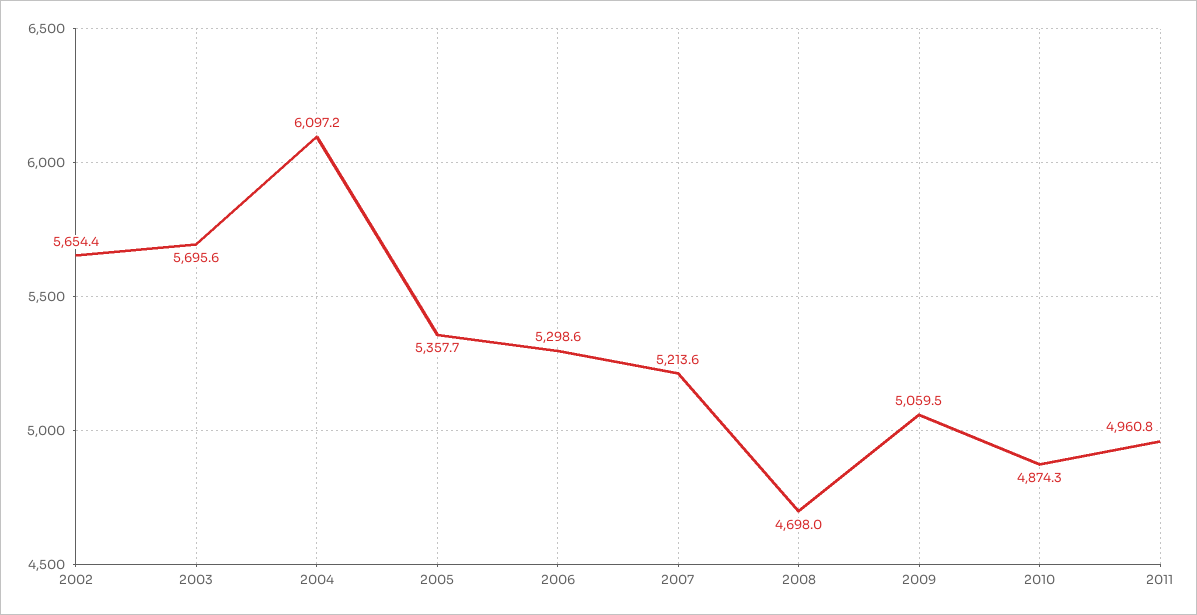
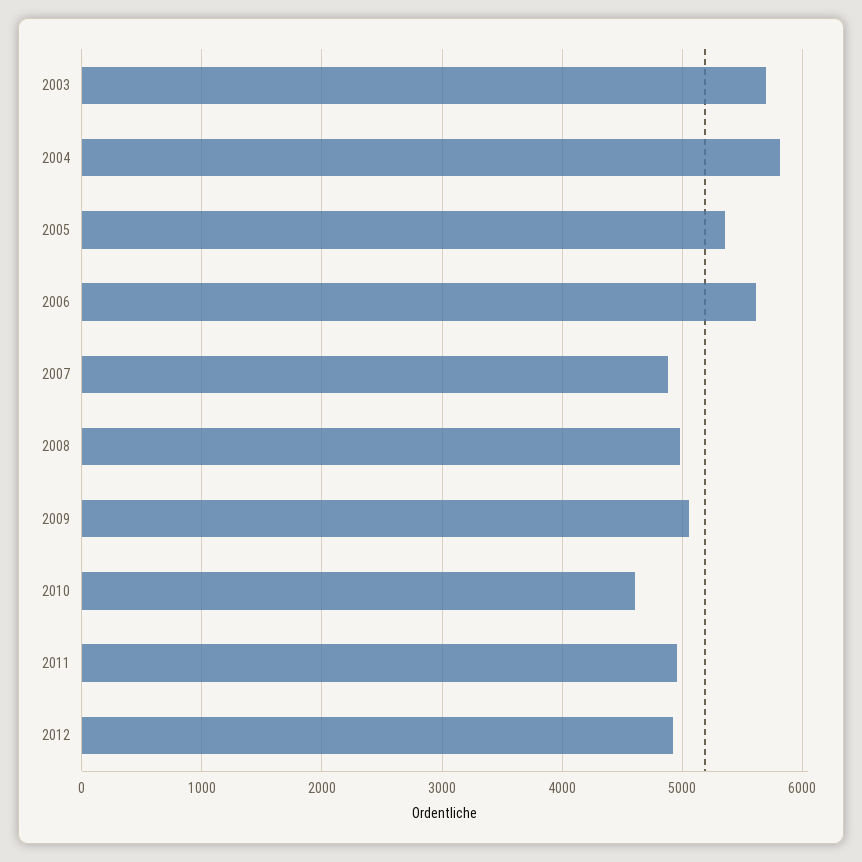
2002: 5654.4 -> none
2004: 6097.2 -> 5800
2006: 5298.6 -> 5600
2007: 5213.6 -> 4900
2008: 4698 -> 5000
2010: 4874.3 -> 4600
2012: none -> 4900

